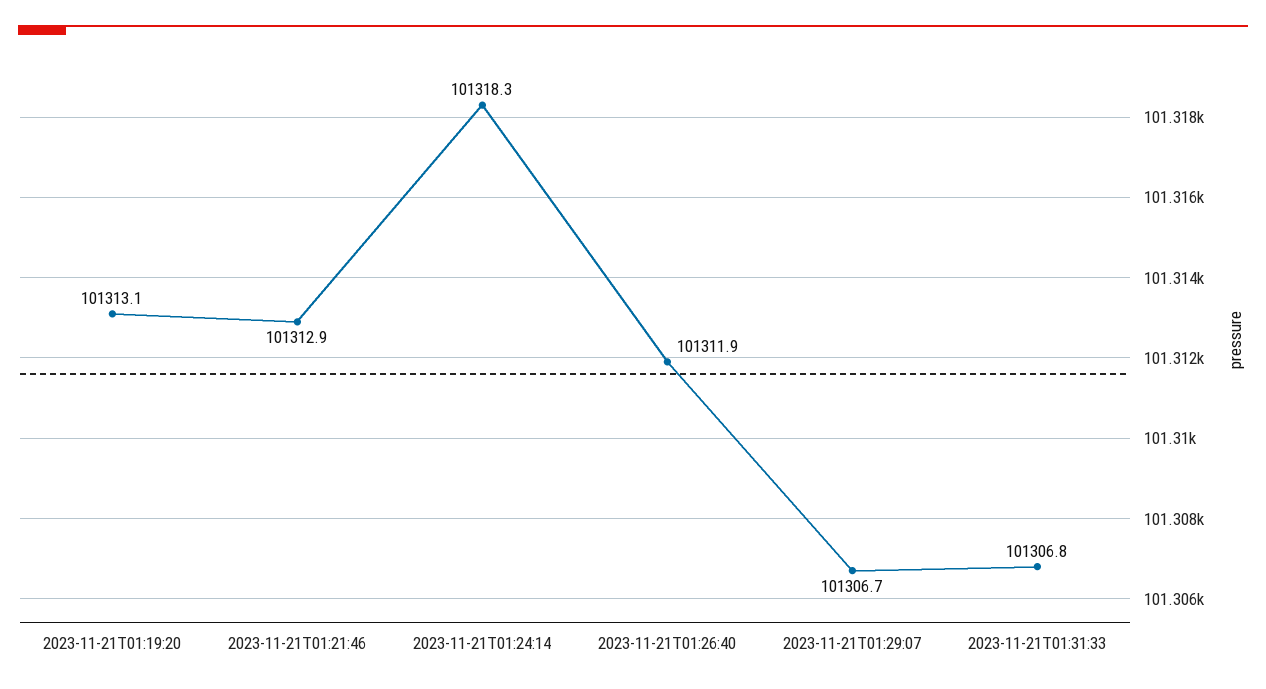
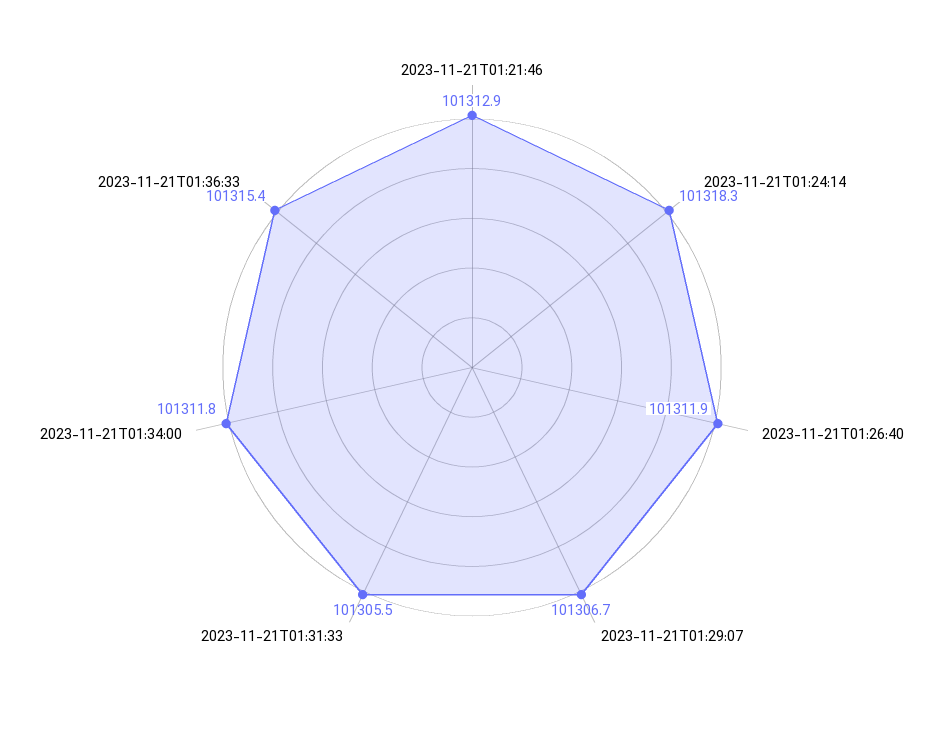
2023-11-21T01:19:20: 101313.1 -> none
2023-11-21T01:31:33: 101306.8 -> 101305.5
2023-11-21T01:34:00: none -> 101311.8
2023-11-21T01:36:33: none -> 101315.4

